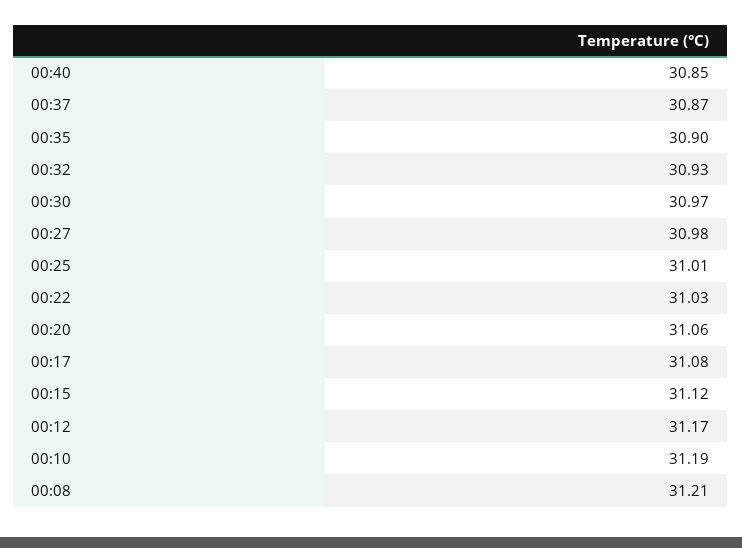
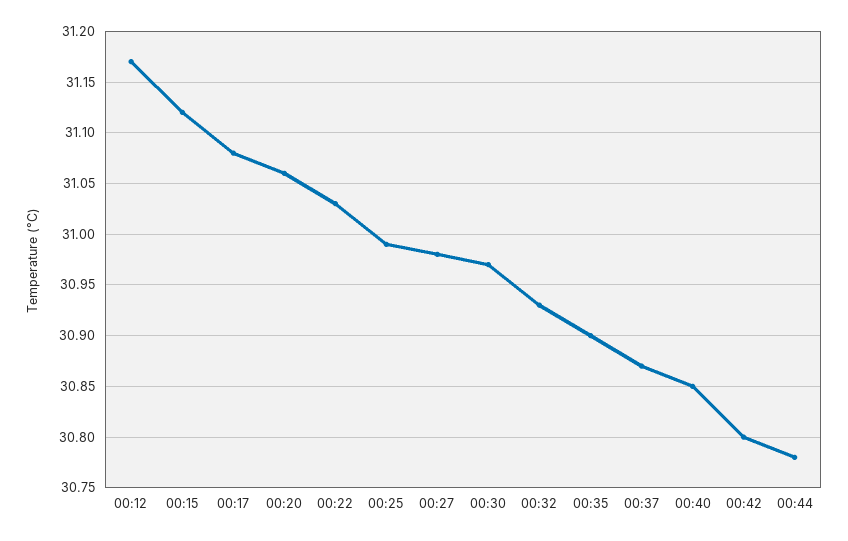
00:25: 31.01 -> 30.99
00:10: 31.19 -> none
00:08: 31.21 -> none
00:42: none -> 30.8
00:44: none -> 30.78

